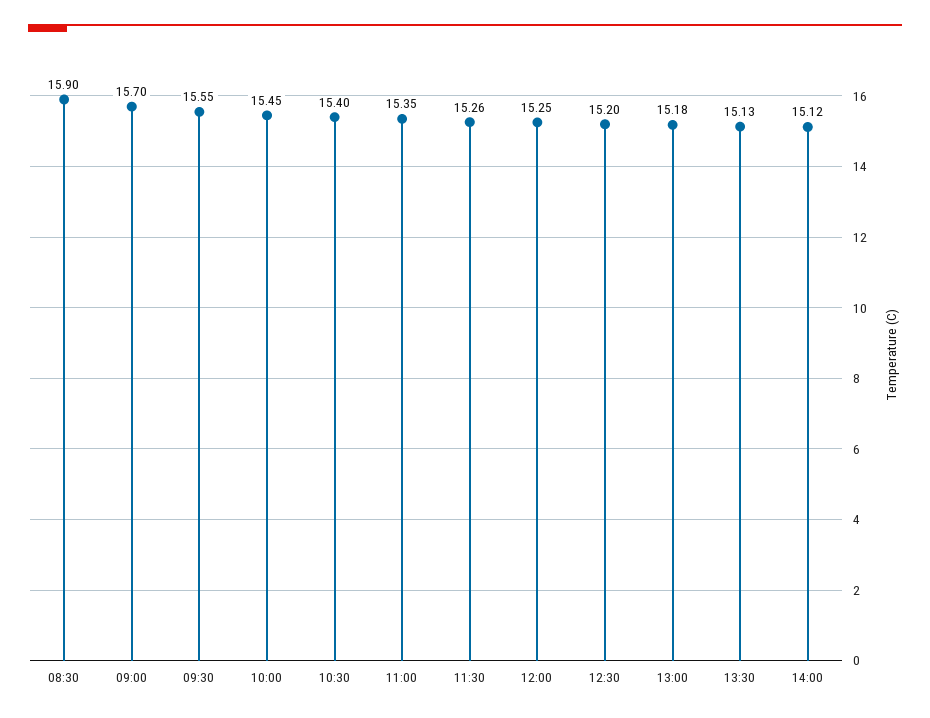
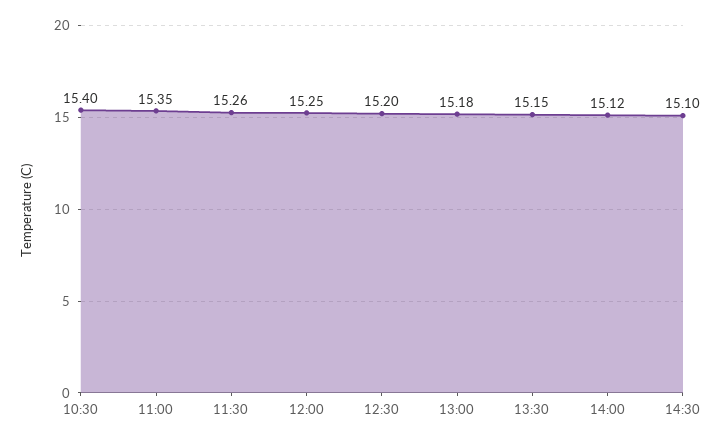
08:30: 15.9 -> none
09:00: 15.7 -> none
09:30: 15.55 -> none
10:00: 15.45 -> none
13:30: 15.13 -> 15.15
14:30: none -> 15.1

